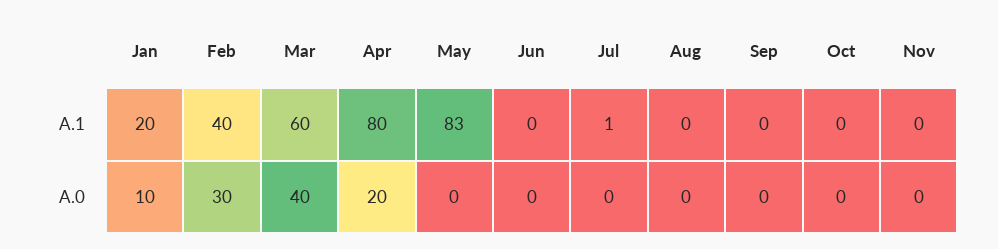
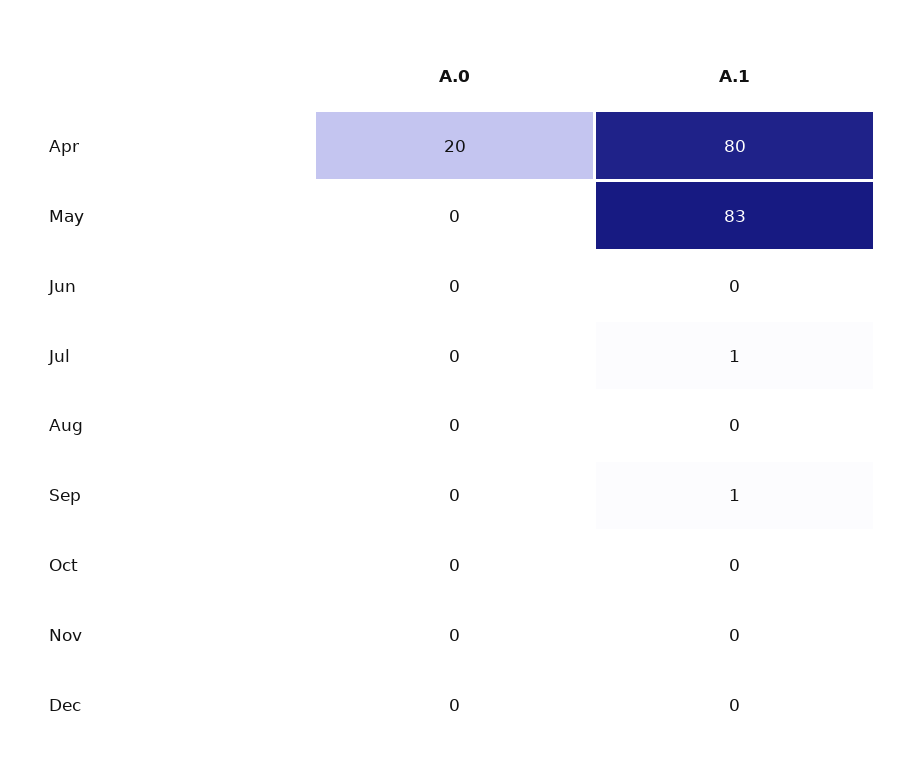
Jan, A.1: 20 -> none
Feb, A.1: 40 -> none
Mar, A.1: 60 -> none
Sep, A.1: 0 -> 1
Jan, A.0: 10 -> none
Feb, A.0: 30 -> none
Mar, A.0: 40 -> none
Dec, A.0: none -> 0
Dec, A.1: none -> 0

